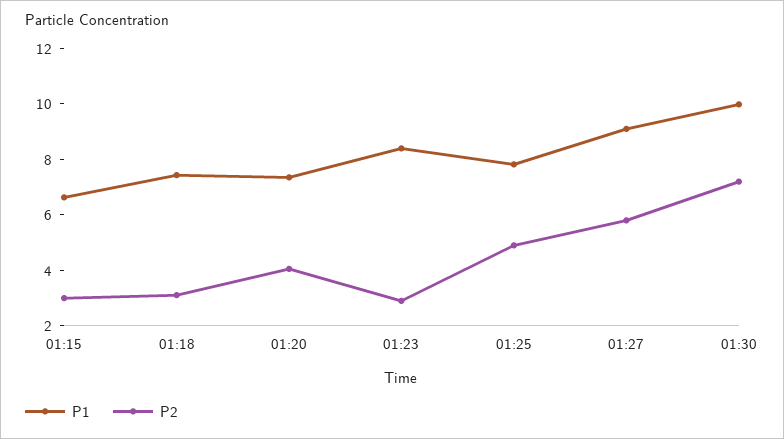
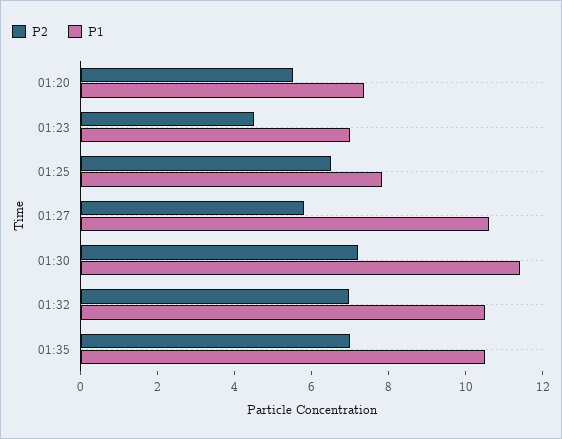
P1, 01:15: 6.5 -> none
P2, 01:15: 3 -> none
P1, 01:18: 7.5 -> none
P2, 01:18: 3 -> none
P2, 01:20: 4 -> 5.5
P1, 01:23: 8.5 -> 7
P2, 01:23: 3 -> 4.5
P2, 01:25: 5 -> 6.5
P1, 01:27: 9 -> 10.5
P1, 01:30: 10 -> 11.5
P2, 01:32: none -> 7
P1, 01:32: none -> 10.5
P2, 01:35: none -> 7
P1, 01:35: none -> 10.5

